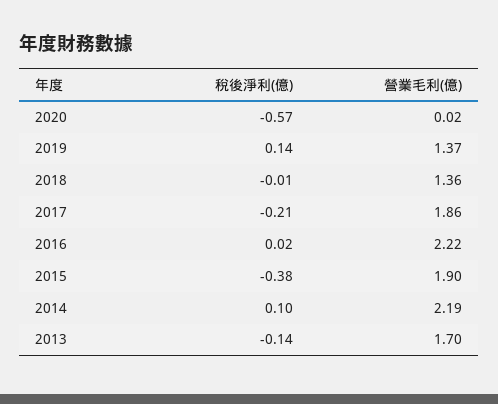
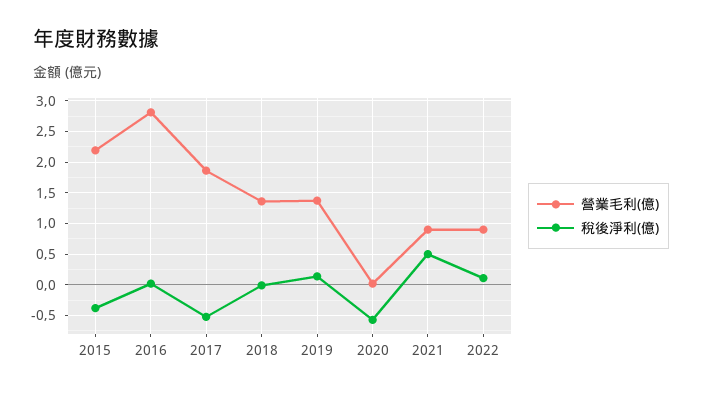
稅後淨利(億), 2017: -0.21 -> -0.5
營業毛利(億), 2016: 2.22 -> 2.8
營業毛利(億), 2015: 1.9 -> 2.2
稅後淨利(億), 2014: 0.1 -> none
營業毛利(億), 2014: 2.19 -> none
稅後淨利(億), 2013: -0.14 -> none
營業毛利(億), 2013: 1.7 -> none
營業毛利(億), 2021: none -> 0.9
稅後淨利(億), 2021: none -> 0.5
營業毛利(億), 2022: none -> 0.9
稅後淨利(億), 2022: none -> 0.1

